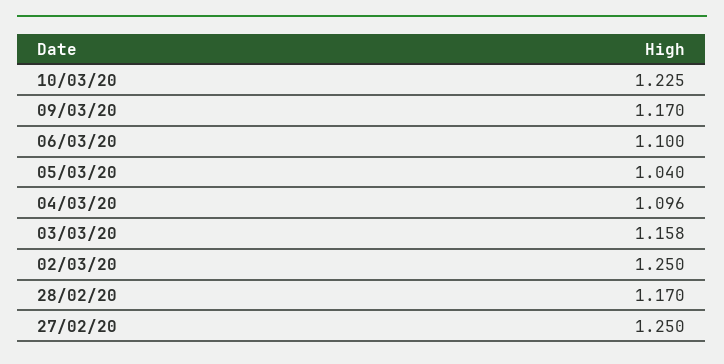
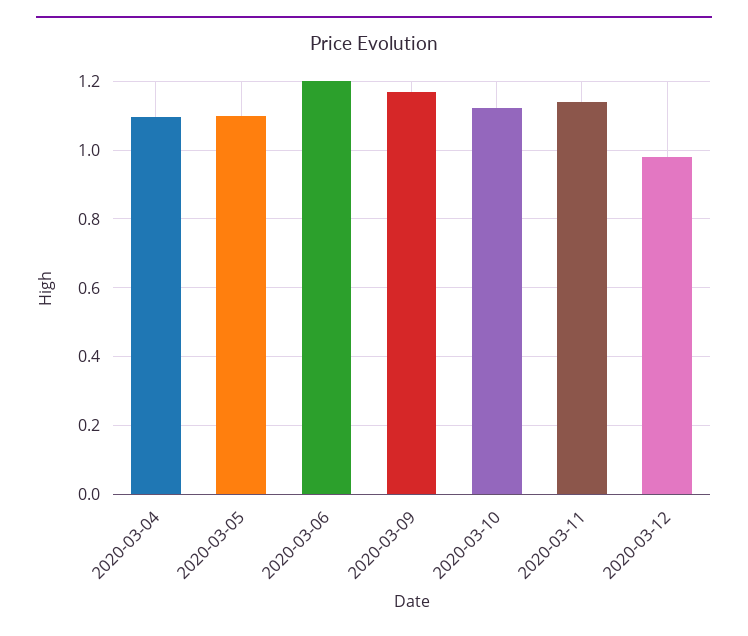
10/03/20: 1.225 -> 1.12
06/03/20: 1.1 -> 1.2
05/03/20: 1.04 -> 1.1
03/03/20: 1.158 -> none
02/03/20: 1.25 -> none
28/02/20: 1.17 -> none
27/02/20: 1.25 -> none
2020-03-11: none -> 1.14
2020-03-12: none -> 0.98

